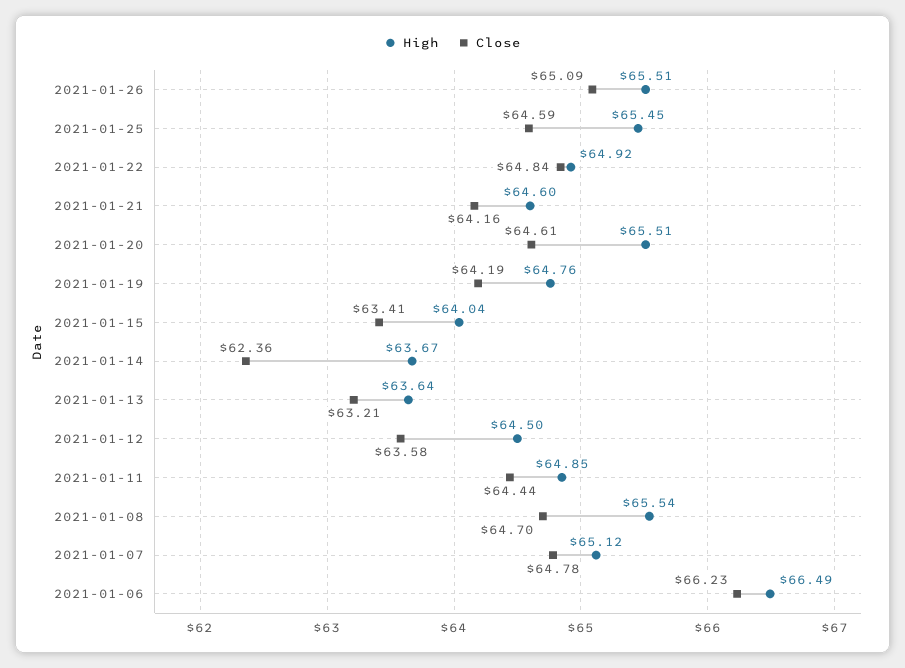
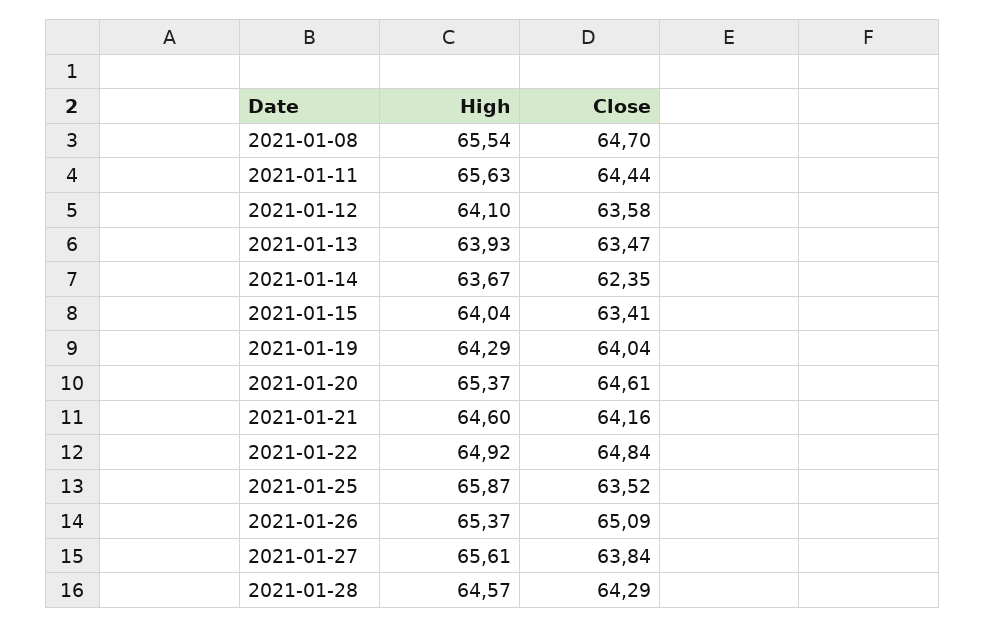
High, 2021-01-26: 65.51 -> 65.37
High, 2021-01-25: 65.45 -> 65.87
Close, 2021-01-25: 64.59 -> 63.52
High, 2021-01-20: 65.51 -> 65.37
High, 2021-01-19: 64.76 -> 64.29
Close, 2021-01-19: 64.19 -> 64.04
Close, 2021-01-14: 62.36 -> 62.35
High, 2021-01-13: 63.64 -> 63.93
Close, 2021-01-13: 63.21 -> 63.47
High, 2021-01-12: 64.5 -> 64.1
High, 2021-01-11: 64.85 -> 65.63
High, 2021-01-07: 65.12 -> none
Close, 2021-01-07: 64.78 -> none
High, 2021-01-06: 66.49 -> none
Close, 2021-01-06: 66.23 -> none
High, 2021-01-27: none -> 65.61
Close, 2021-01-27: none -> 63.84
High, 2021-01-28: none -> 64.57
Close, 2021-01-28: none -> 64.29

